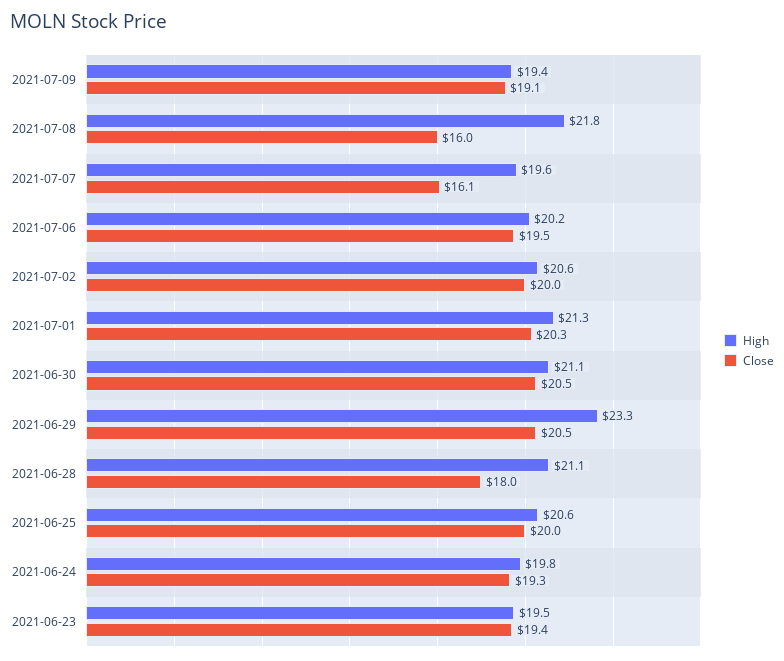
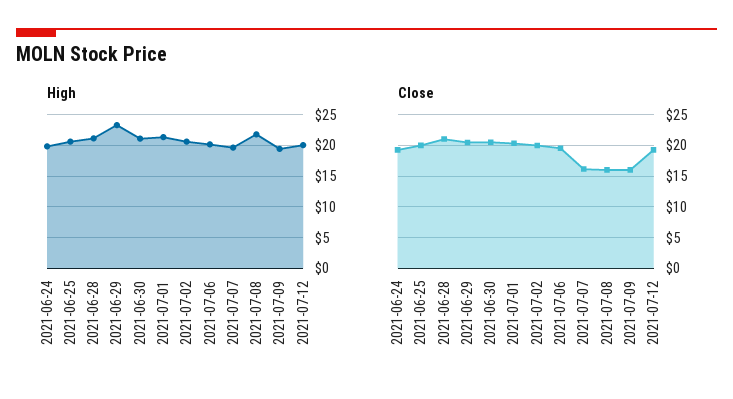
Close, 2021-07-09: 19.1 -> 16
Close, 2021-06-28: 18 -> 21
High, 2021-06-23: 19.5 -> none
Close, 2021-06-23: 19.4 -> none
High, 2021-07-12: none -> 20
Close, 2021-07-12: none -> 19

